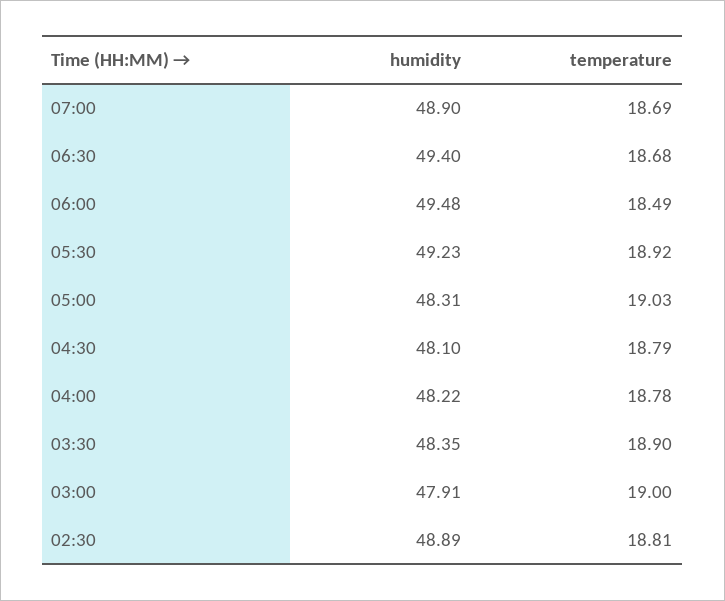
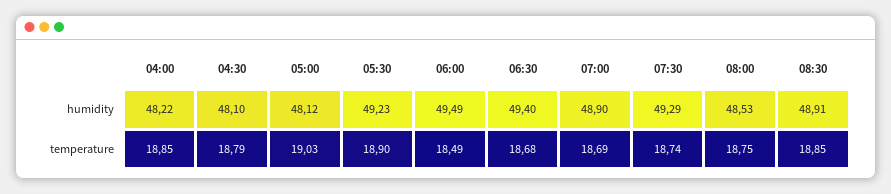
humidity, 06:00: 49.48 -> 49.49
temperature, 05:30: 18.92 -> 18.9
humidity, 05:00: 48.31 -> 48.12
temperature, 04:00: 18.78 -> 18.85
humidity, 03:30: 48.35 -> none
temperature, 03:30: 18.9 -> none
humidity, 03:00: 47.91 -> none
temperature, 03:00: 19 -> none
humidity, 02:30: 48.89 -> none
temperature, 02:30: 18.81 -> none
humidity, 07:30: none -> 49.29
humidity, 08:00: none -> 48.53
humidity, 08:30: none -> 48.91
temperature, 07:30: none -> 18.74
temperature, 08:00: none -> 18.75
temperature, 08:30: none -> 18.85

